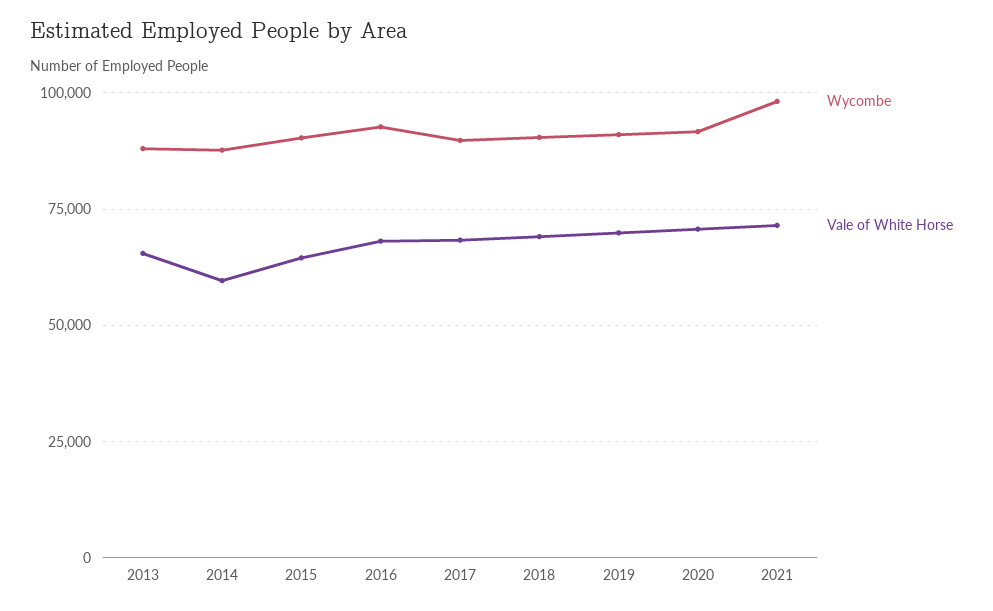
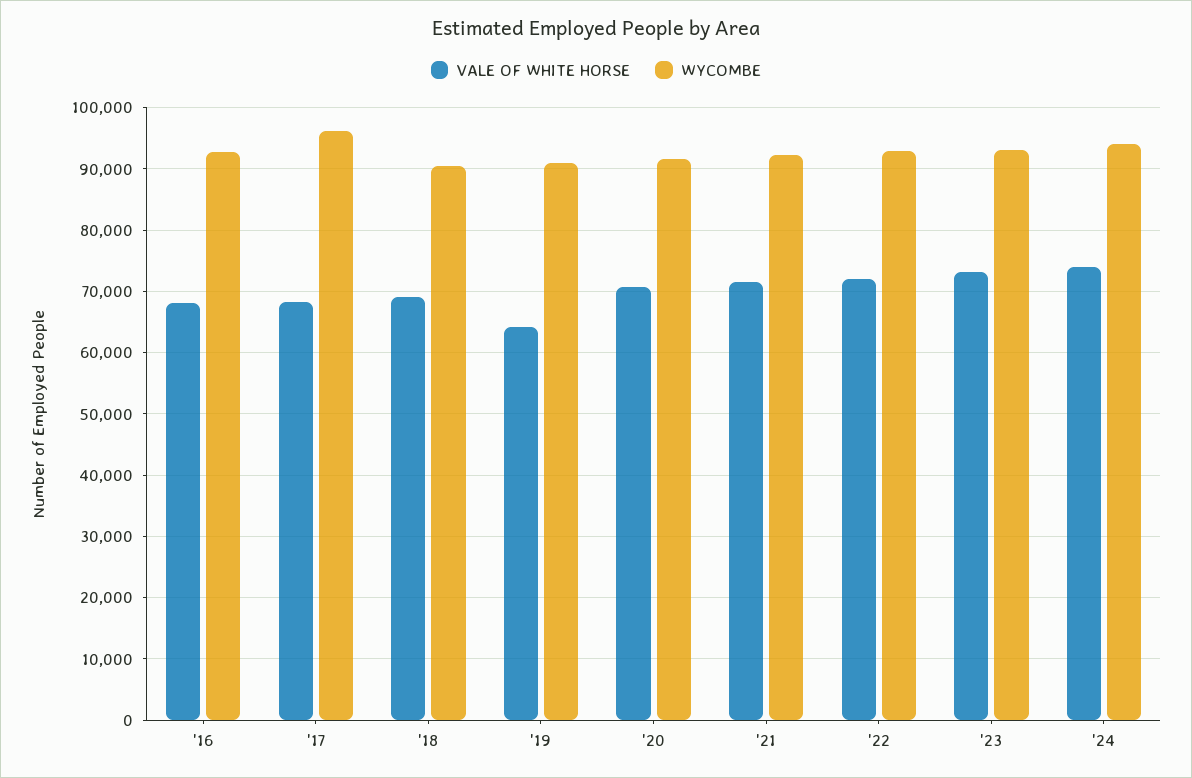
Wycombe, 2013: 87500 -> none
Vale of White Horse, 2013: 65000 -> none
Wycombe, 2014: 87500 -> none
Vale of White Horse, 2014: 60000 -> none
Wycombe, 2015: 90000 -> none
Vale of White Horse, 2015: 65000 -> none
Wycombe, 2017: 90000 -> 96000
Vale of White Horse, 2019: 70000 -> 64000
Wycombe, 2021: 97500 -> 92000
Vale of White Horse, '22: none -> 72000
Wycombe, '22: none -> 93000
Vale of White Horse, '23: none -> 73000
Wycombe, '23: none -> 93000
Vale of White Horse, '24: none -> 74000
Wycombe, '24: none -> 94000

